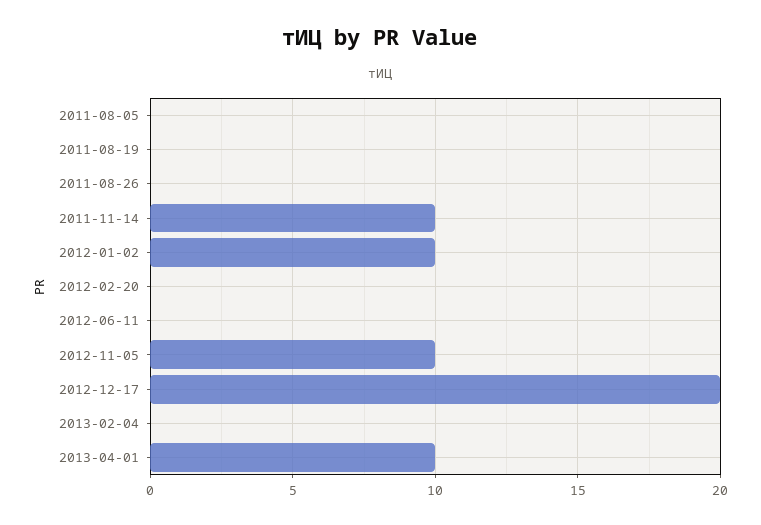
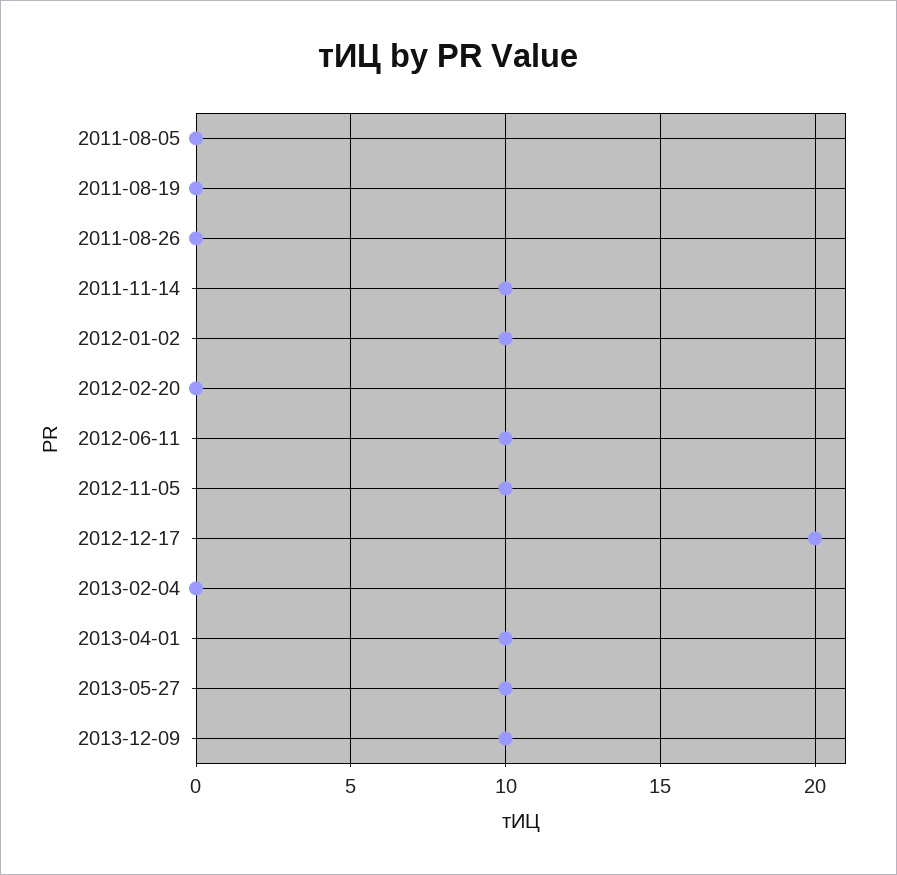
2012-06-11: 0 -> 10
2013-05-27: none -> 10
2013-12-09: none -> 10

